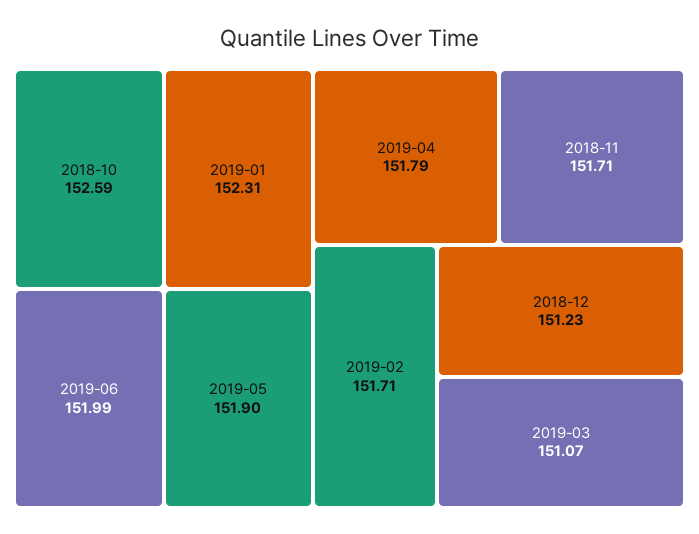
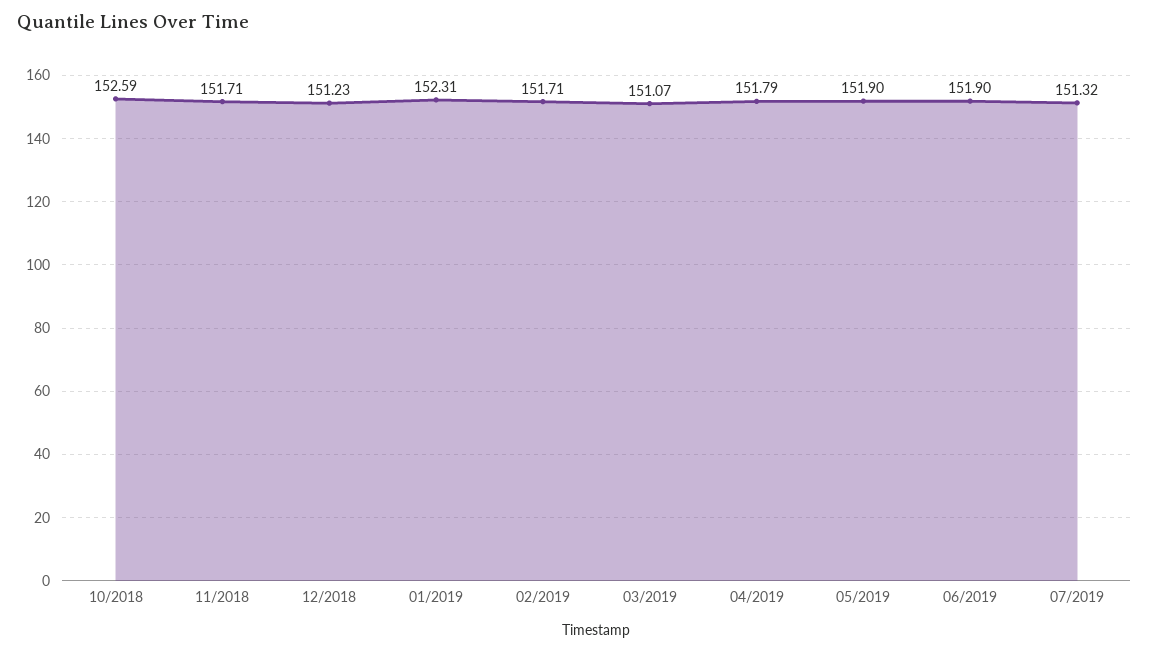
2019-06: 151.99 -> 151.9
07/2019: none -> 151.32

